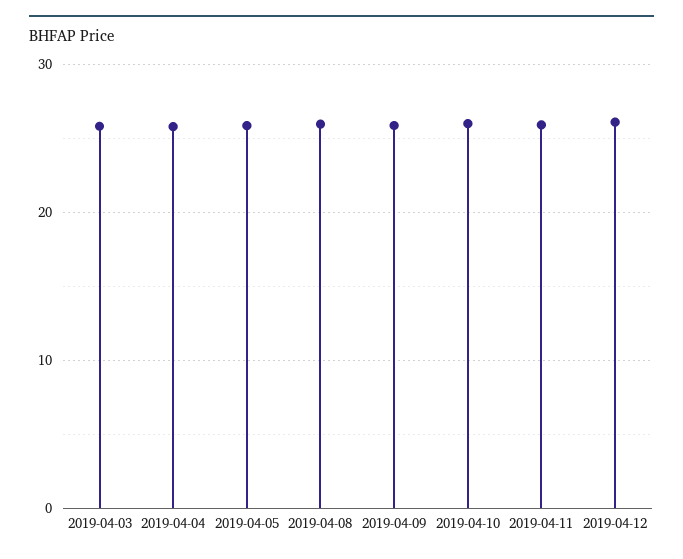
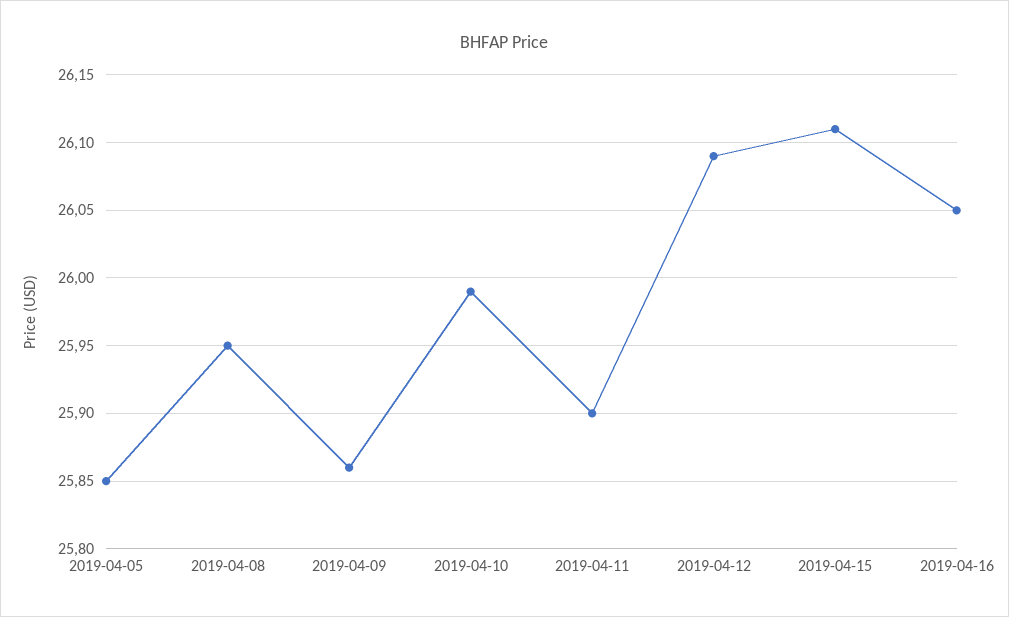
2019-04-03: 26 -> none
2019-04-04: 26 -> none
2019-04-15: none -> 26.11
2019-04-16: none -> 26.05

